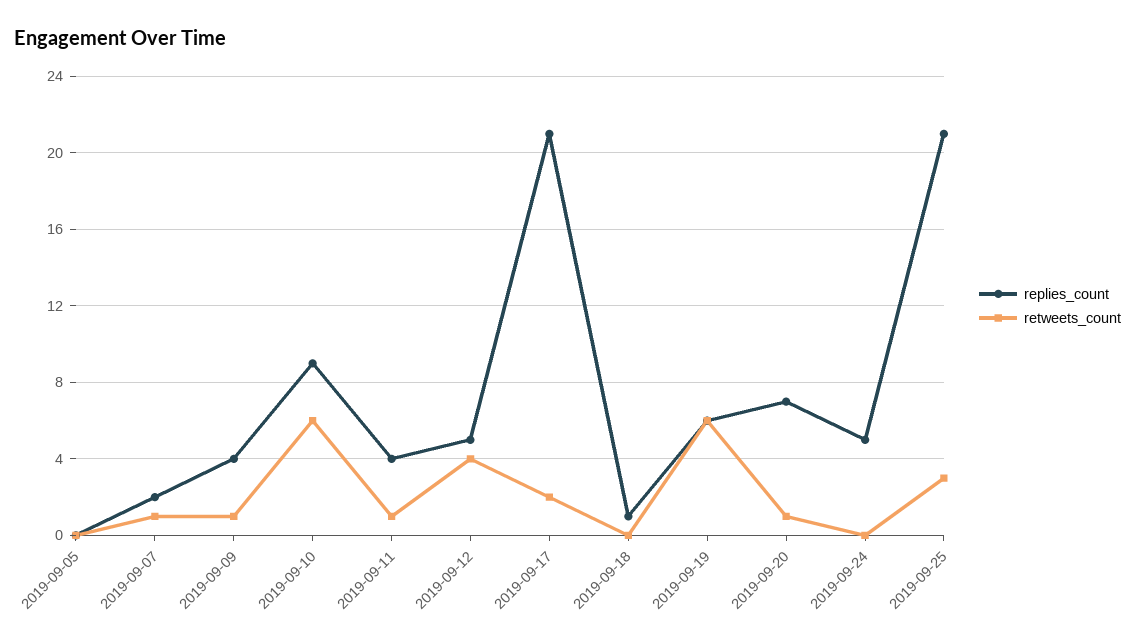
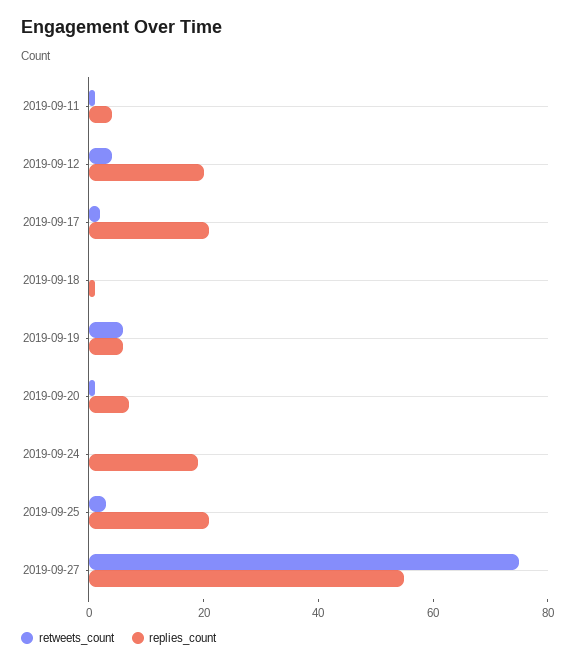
replies_count, 2019-09-05: 0 -> none
retweets_count, 2019-09-05: 0 -> none
replies_count, 2019-09-07: 2 -> none
retweets_count, 2019-09-07: 1 -> none
replies_count, 2019-09-09: 4 -> none
retweets_count, 2019-09-09: 1 -> none
replies_count, 2019-09-10: 9 -> none
retweets_count, 2019-09-10: 6 -> none
replies_count, 2019-09-12: 5 -> 20
replies_count, 2019-09-24: 5 -> 20
retweets_count, 2019-09-27: none -> 75
replies_count, 2019-09-27: none -> 55

